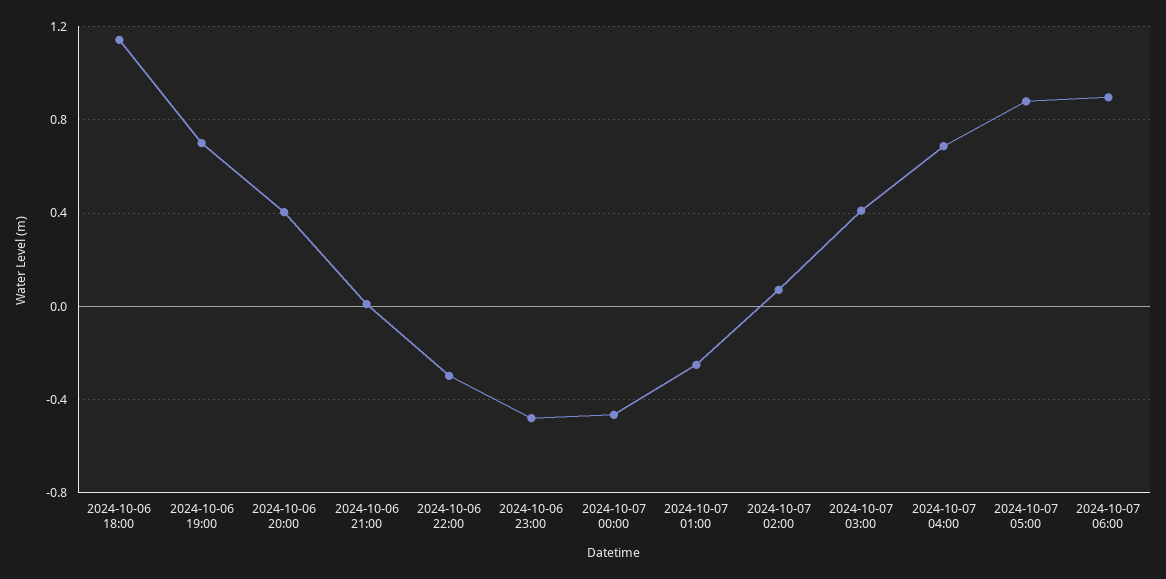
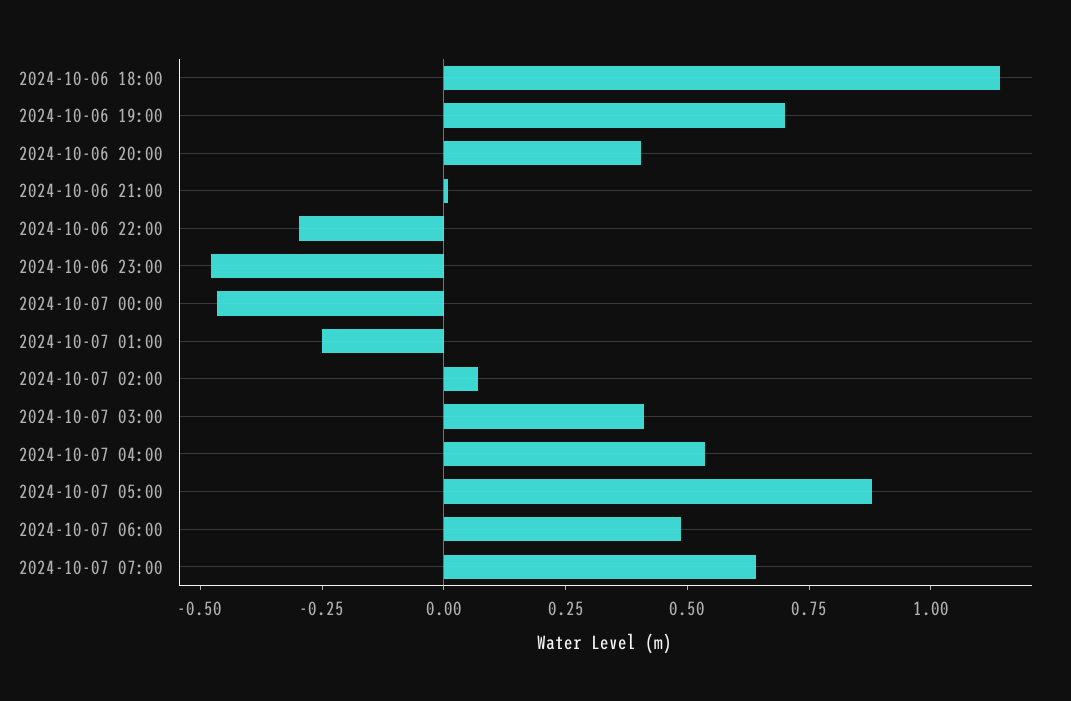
2024-10-07 04:00: 0.7 -> 0.55
2024-10-07 06:00: 0.9 -> 0.5
2024-10-07 07:00: none -> 0.65

